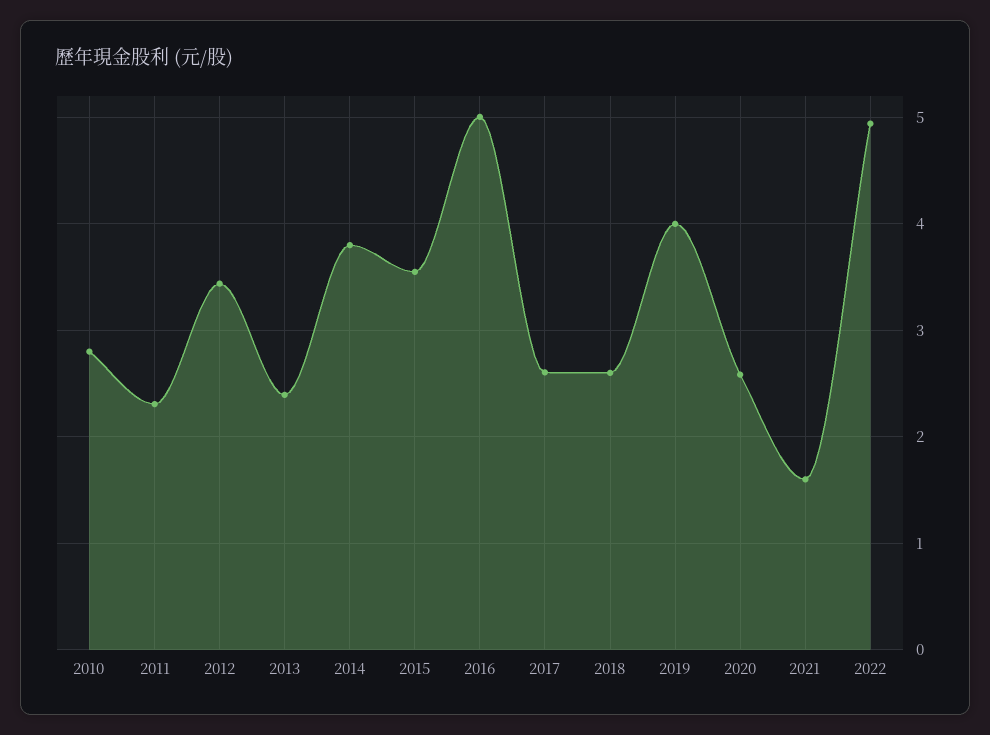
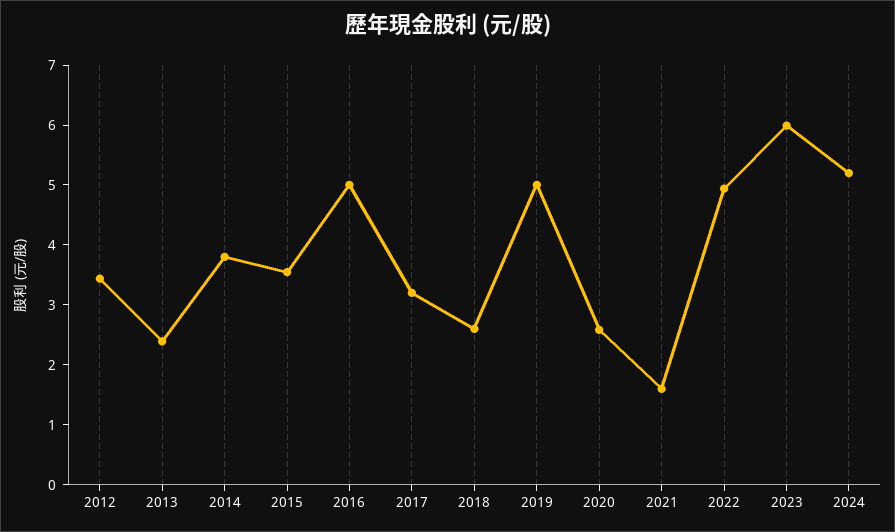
2010: 2.8 -> none
2011: 2.3 -> none
2017: 2.6 -> 3.2
2019: 4 -> 5
2023: none -> 6
2024: none -> 5.2

